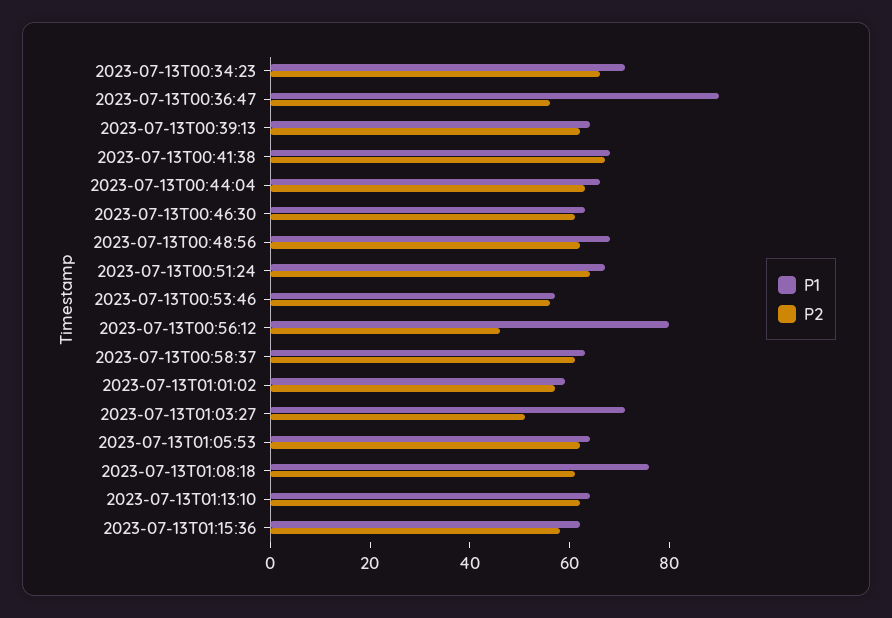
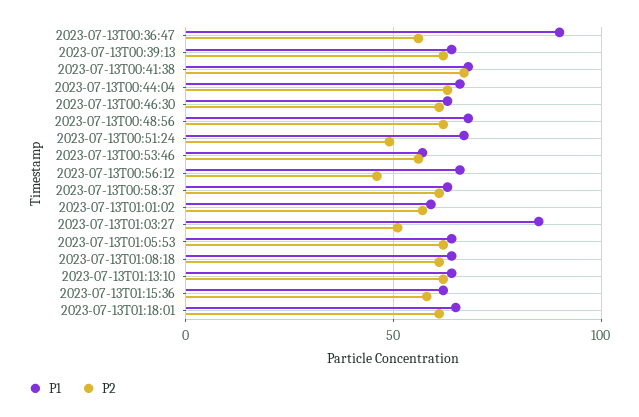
P1, 2023-07-13T00:34:23: 70 -> none
P2, 2023-07-13T00:34:23: 65 -> none
P2, 2023-07-13T00:51:24: 65 -> 50
P1, 2023-07-13T00:56:12: 80 -> 65
P1, 2023-07-13T01:03:27: 70 -> 85
P1, 2023-07-13T01:08:18: 75 -> 65
P1, 2023-07-13T01:18:01: none -> 65
P2, 2023-07-13T01:18:01: none -> 60

